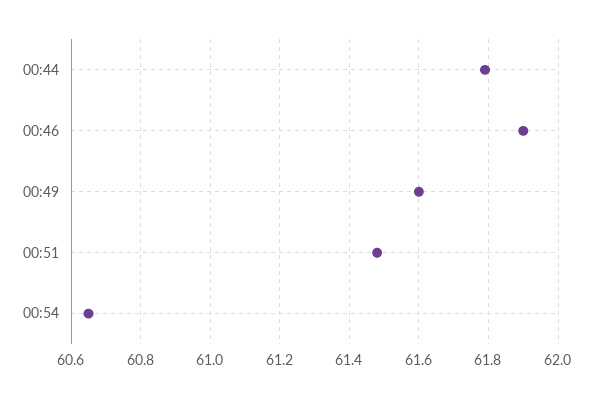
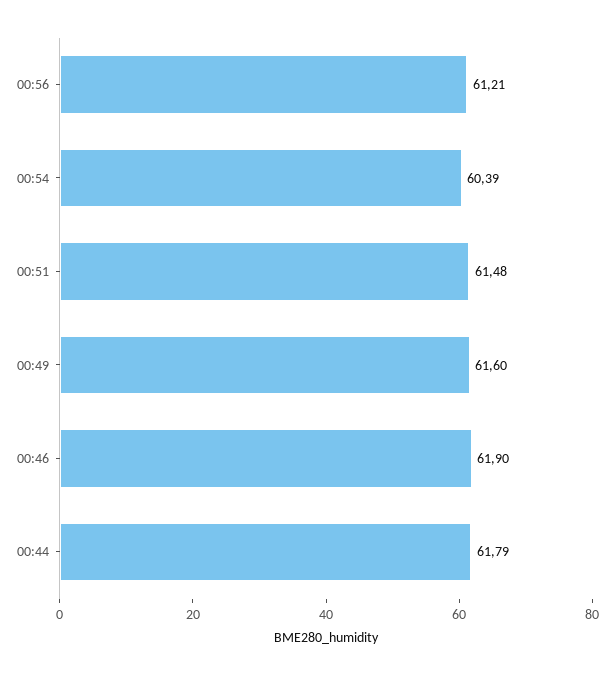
00:54: 60.65 -> 60.39
00:56: none -> 61.21

